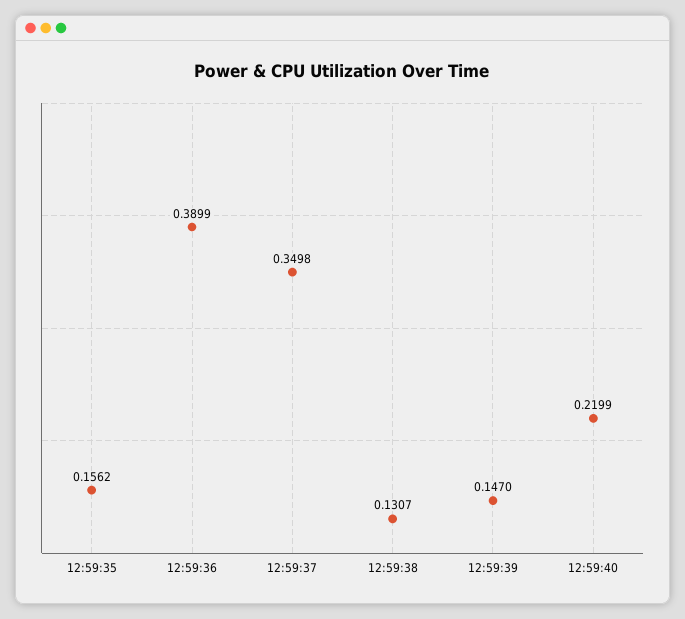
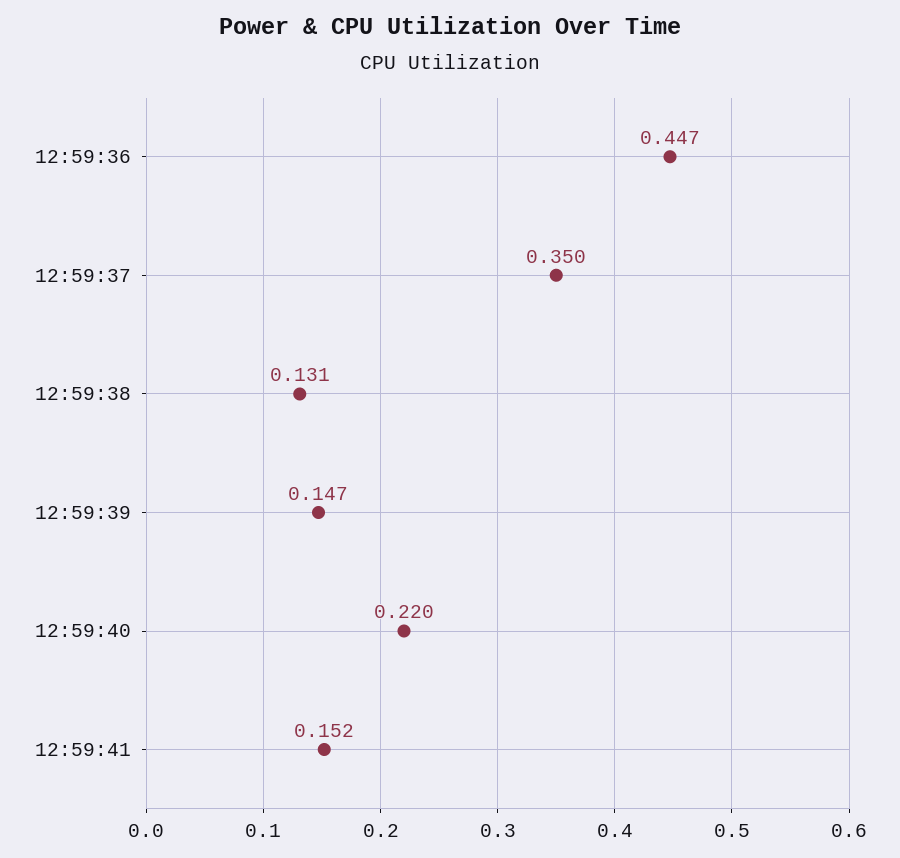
12:59:35: 0.1562 -> none
12:59:36: 0.3899 -> 0.447
12:59:41: none -> 0.152

